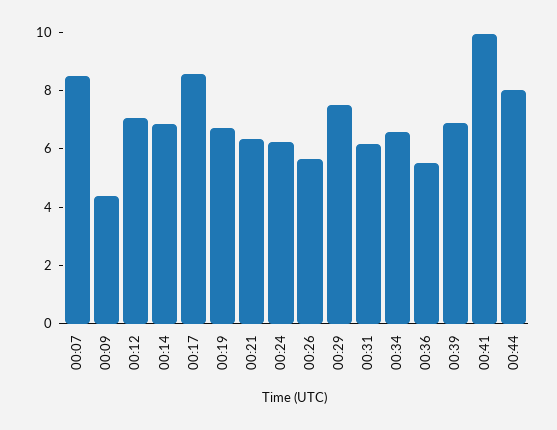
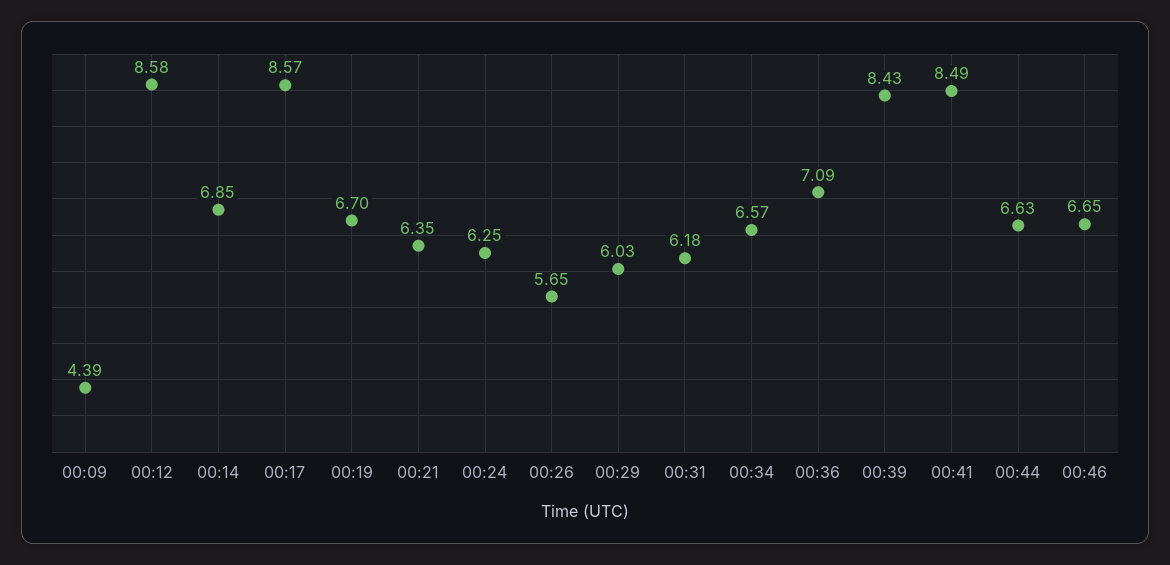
00:07: 8.5 -> none
00:12: 7 -> 8.58
00:29: 7.5 -> 6.03
00:36: 5.5 -> 7.09
00:39: 7 -> 8.43
00:41: 10 -> 8.49
00:44: 8 -> 6.63
00:46: none -> 6.65

